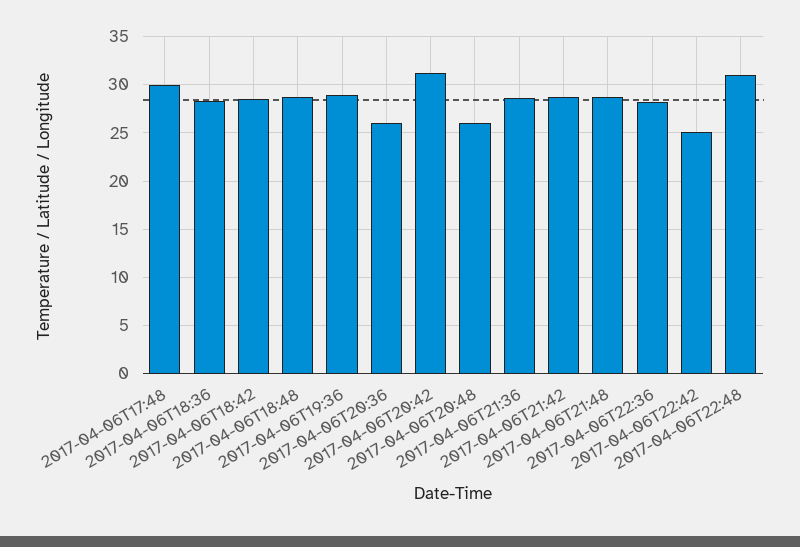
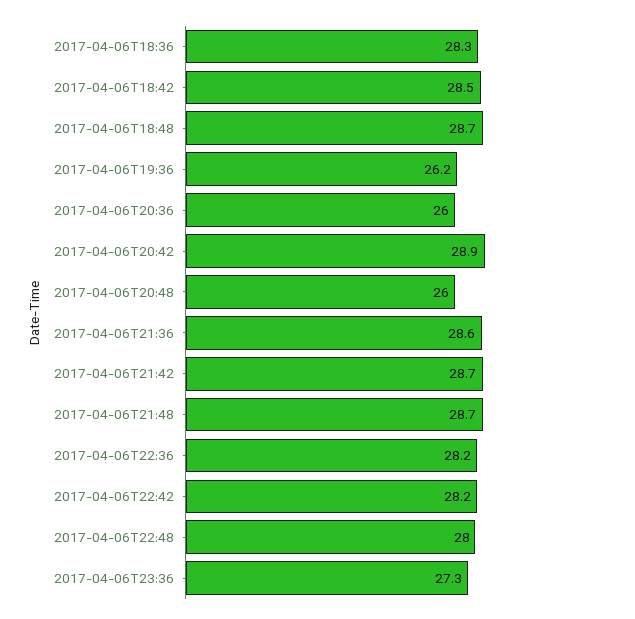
2017-04-06T17:48: 30 -> none
2017-04-06T19:36: 29 -> 26.2
2017-04-06T20:42: 31 -> 28.9
2017-04-06T22:42: 25 -> 28.2
2017-04-06T22:48: 31 -> 28
2017-04-06T23:36: none -> 27.3

